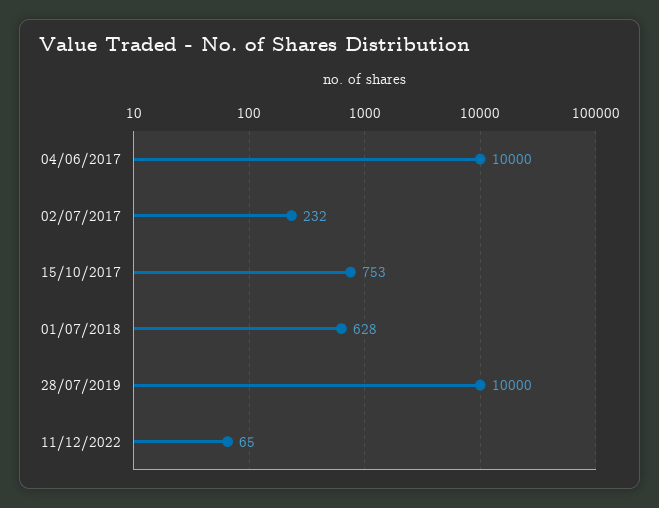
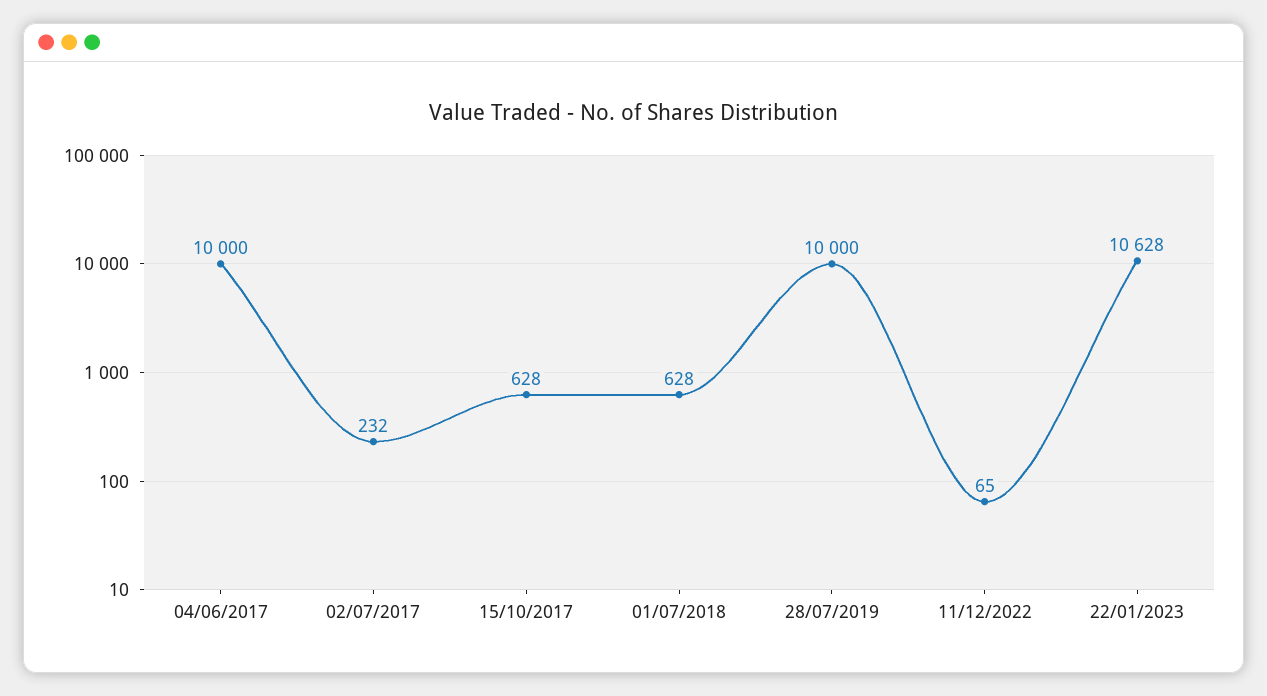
15/10/2017: 753 -> 628
22/01/2023: none -> 10628

